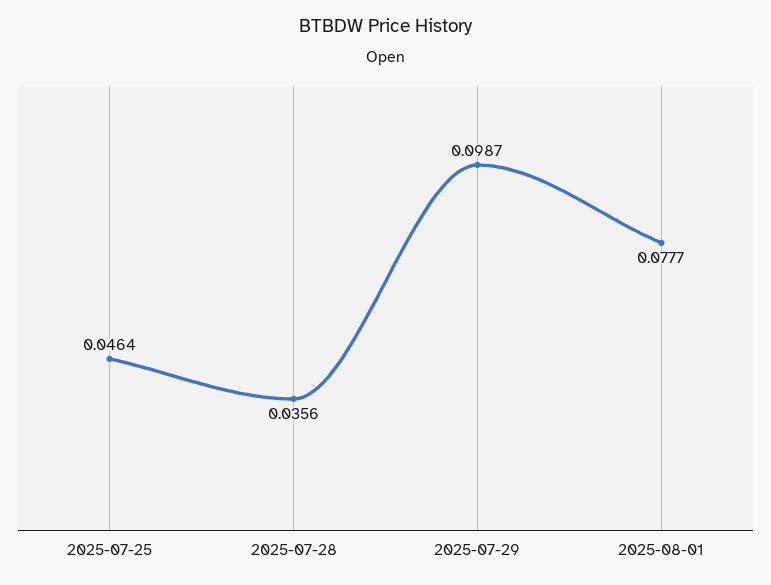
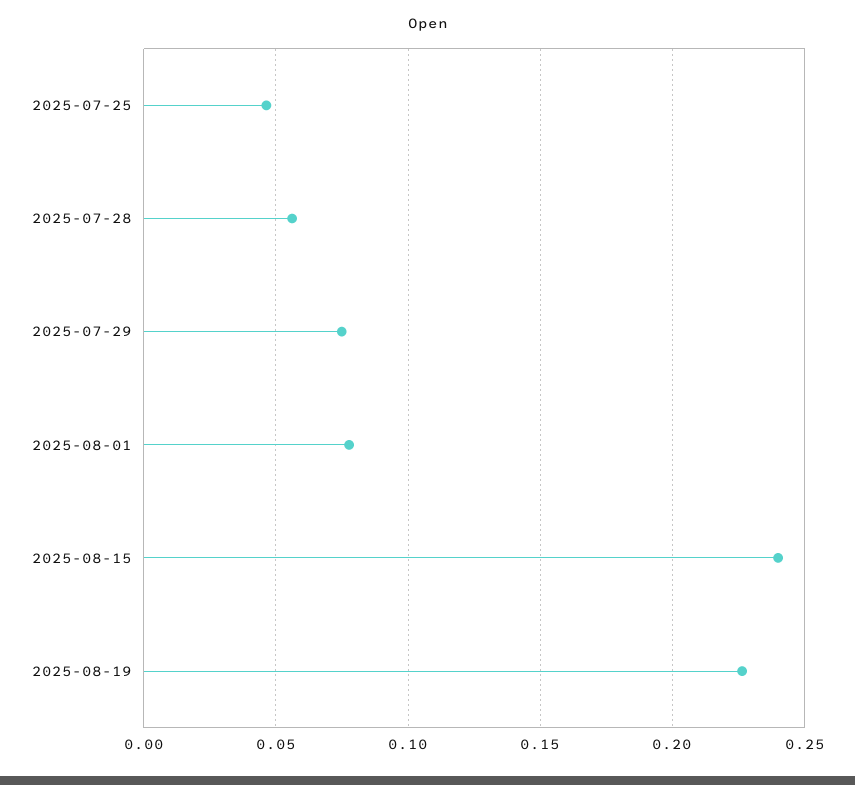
2025-07-28: 0.0356 -> 0.055
2025-07-29: 0.0987 -> 0.075
2025-08-15: none -> 0.24
2025-08-19: none -> 0.225

